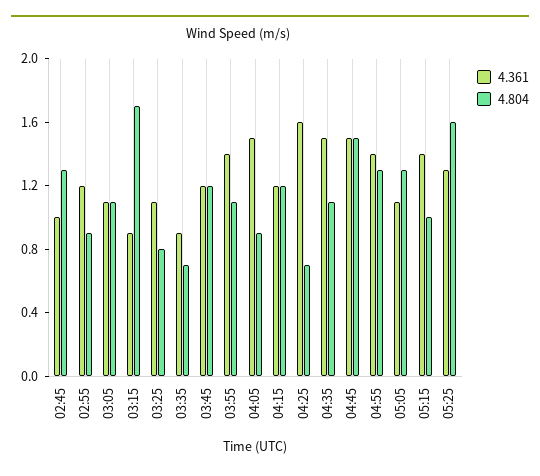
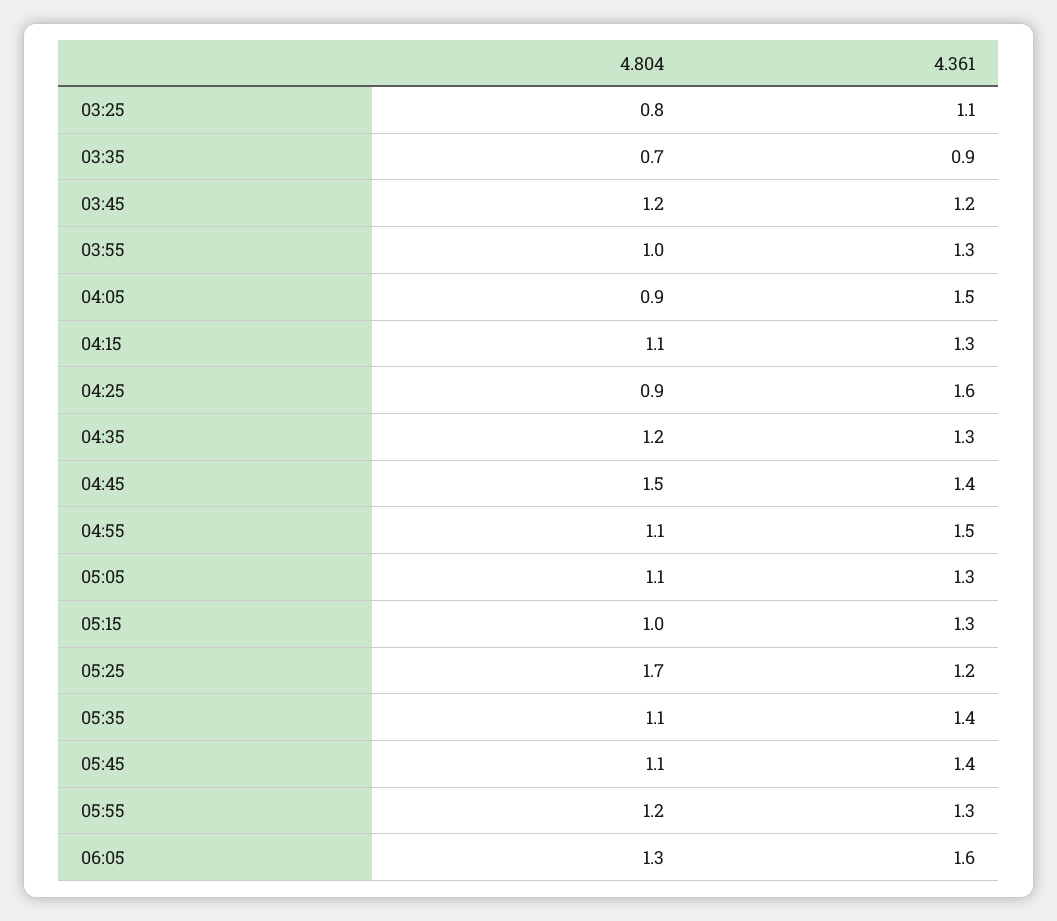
4.361, 02:45: 1 -> none
4.804, 02:45: 1.3 -> none
4.361, 02:55: 1.2 -> none
4.804, 02:55: 0.9 -> none
4.361, 03:05: 1.1 -> none
4.804, 03:05: 1.1 -> none
4.361, 03:15: 0.9 -> none
4.804, 03:15: 1.7 -> none
4.361, 03:55: 1.4 -> 1.3
4.804, 03:55: 1.1 -> 1
4.361, 04:15: 1.2 -> 1.3
4.804, 04:15: 1.2 -> 1.1
4.804, 04:25: 0.7 -> 0.9
4.361, 04:35: 1.5 -> 1.3
4.804, 04:35: 1.1 -> 1.2
4.361, 04:45: 1.5 -> 1.4
4.361, 04:55: 1.4 -> 1.5
4.804, 04:55: 1.3 -> 1.1
4.361, 05:05: 1.1 -> 1.3
4.804, 05:05: 1.3 -> 1.1
4.361, 05:15: 1.4 -> 1.3
4.361, 05:25: 1.3 -> 1.2
4.804, 05:25: 1.6 -> 1.7
4.804, 05:35: none -> 1.1
4.361, 05:35: none -> 1.4
4.804, 05:45: none -> 1.1
4.361, 05:45: none -> 1.4
4.804, 05:55: none -> 1.2
4.361, 05:55: none -> 1.3
4.804, 06:05: none -> 1.3
4.361, 06:05: none -> 1.6

